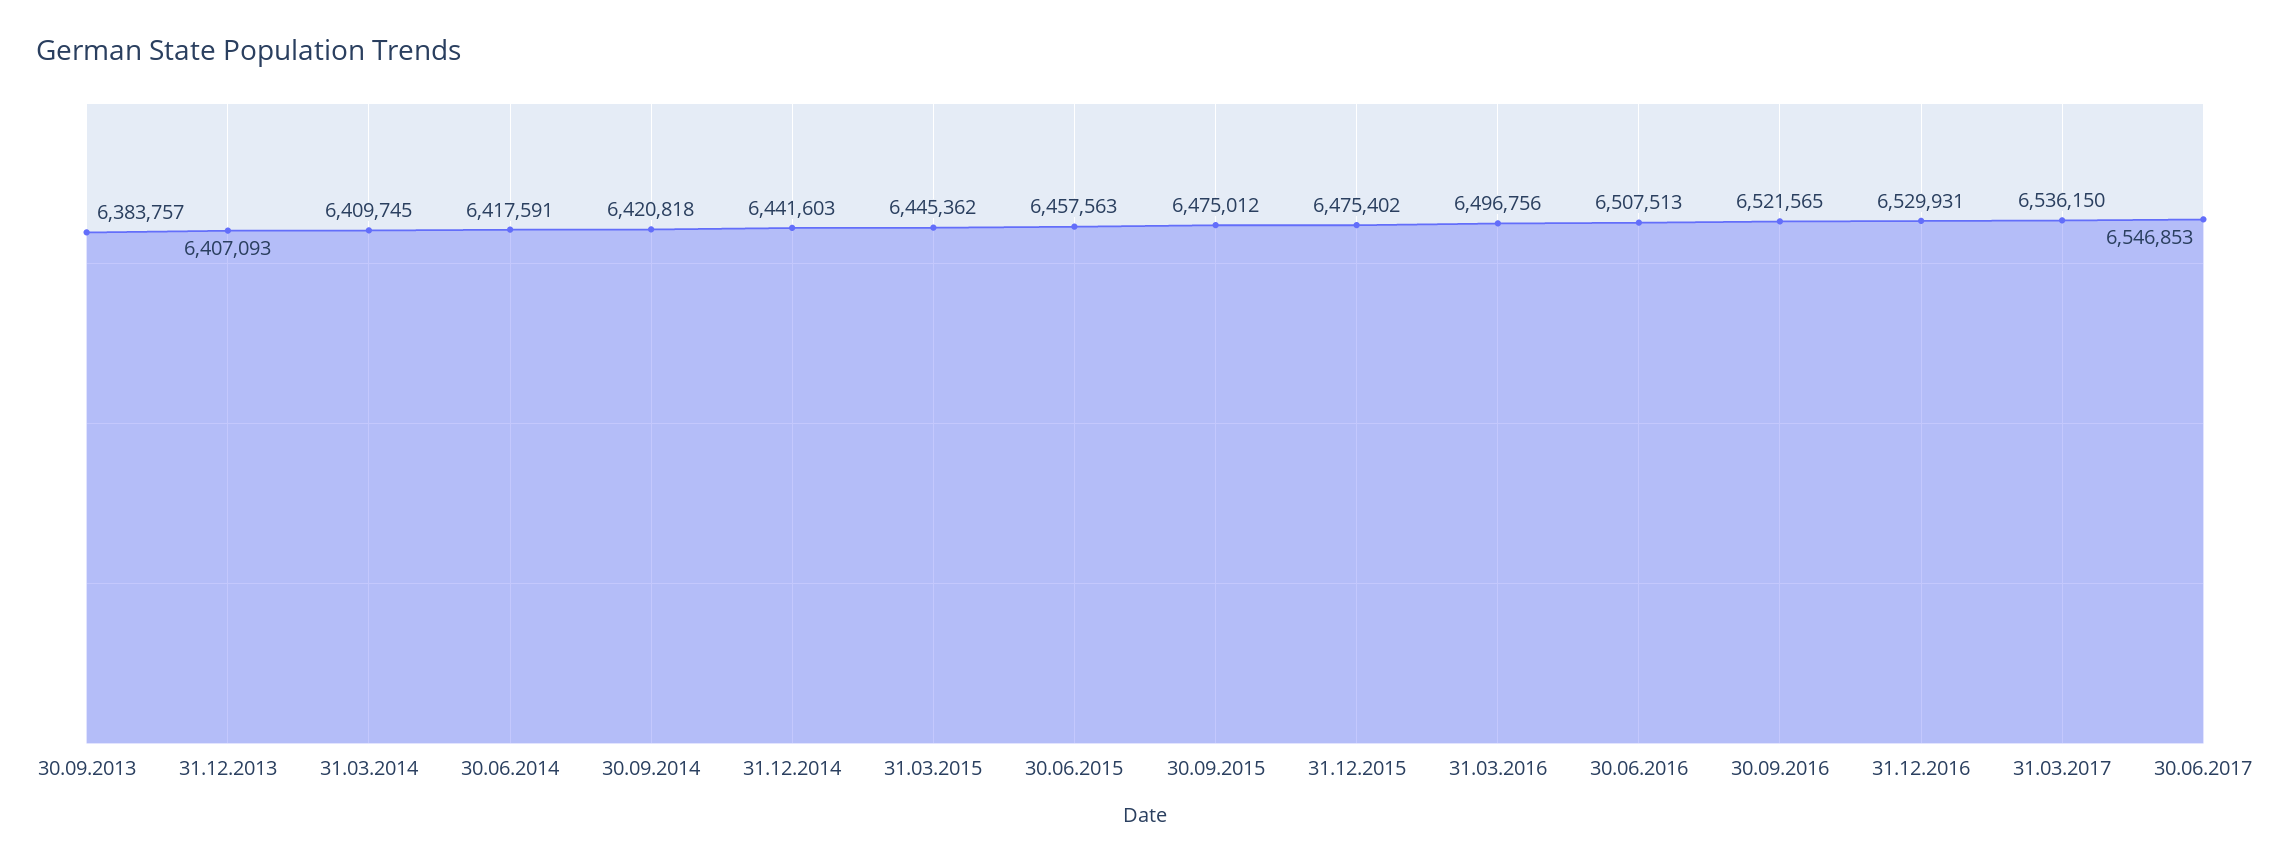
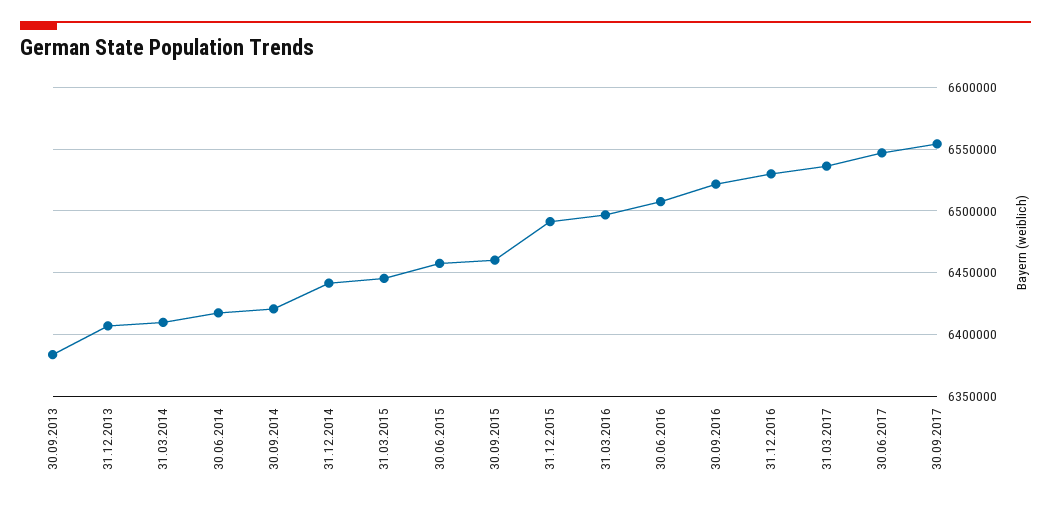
30.09.2015: 6475012 -> 6460000
31.12.2015: 6475402 -> 6490000
30.09.2017: none -> 6555000

